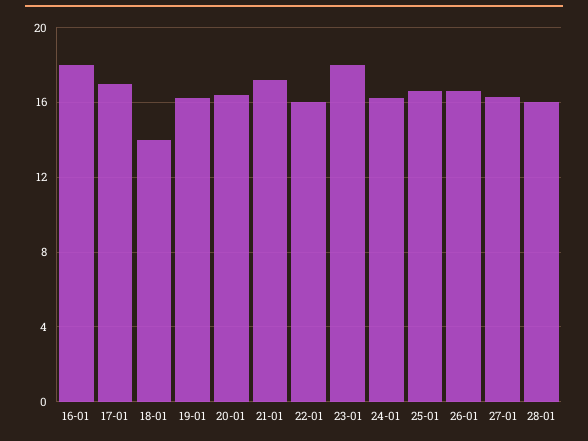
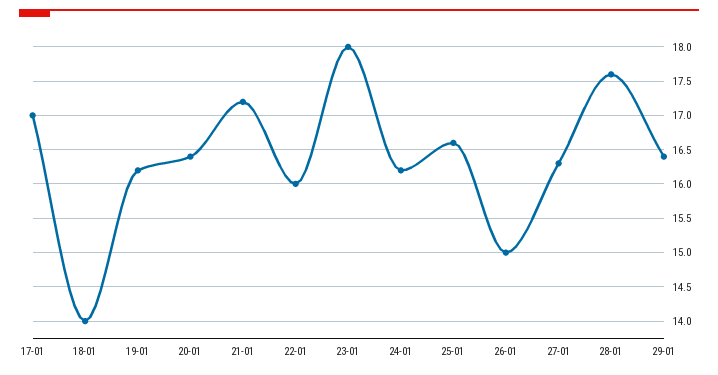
16-01: 18 -> none
26-01: 16.5 -> 15
28-01: 16 -> 17.6
29-01: none -> 16.4

